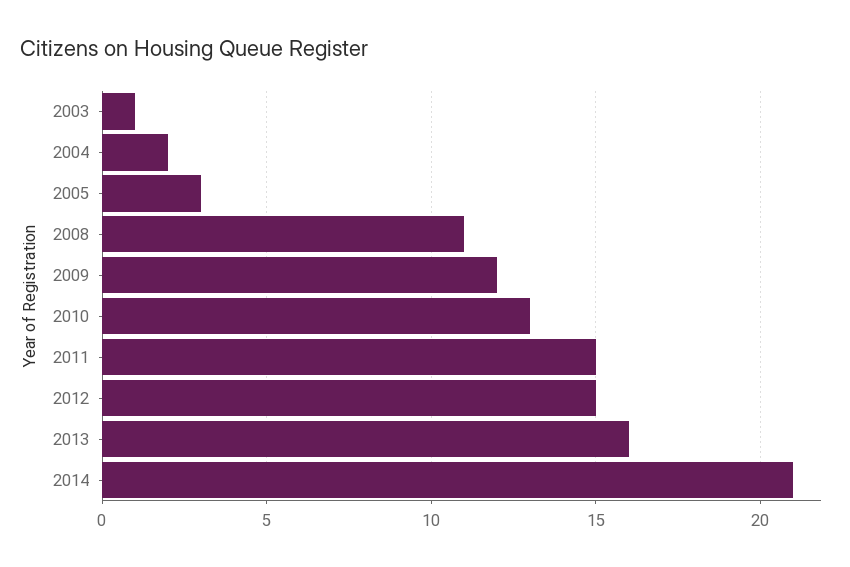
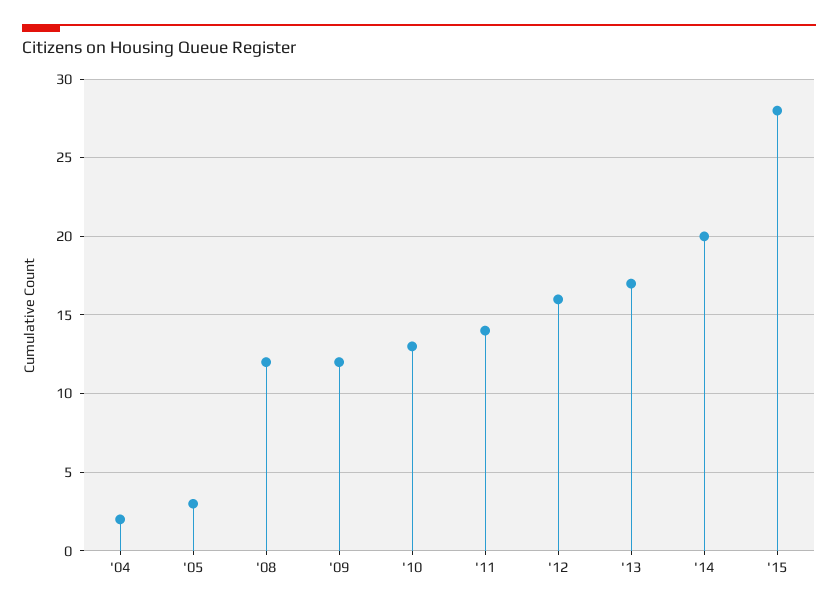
2003: 1 -> none
2008: 11 -> 12
2011: 15 -> 14
2012: 15 -> 16
2013: 16 -> 17
2014: 21 -> 20
'15: none -> 28

